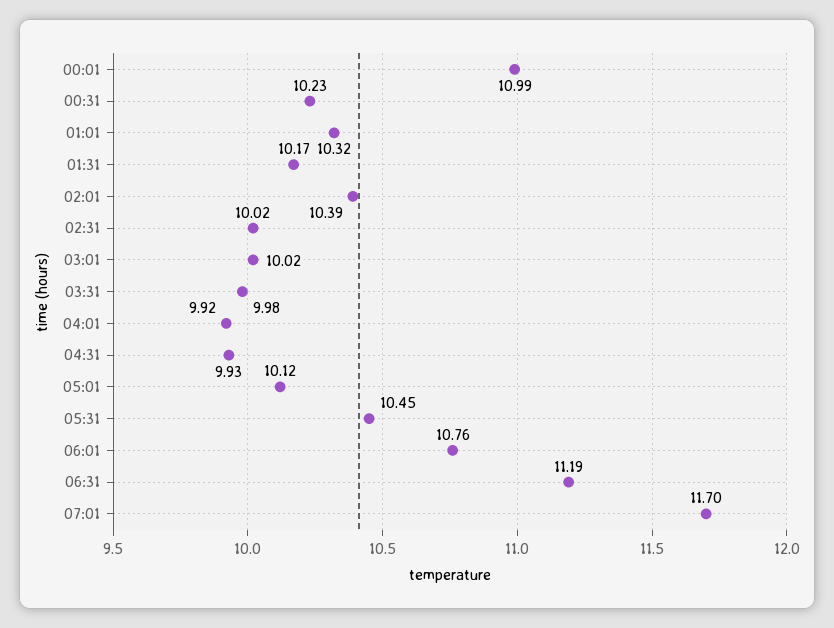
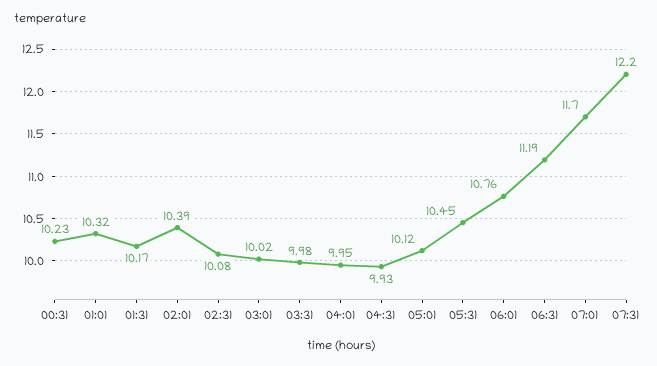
00:01: 10.99 -> none
02:31: 10.02 -> 10.08
04:01: 9.92 -> 9.95
07:31: none -> 12.2

